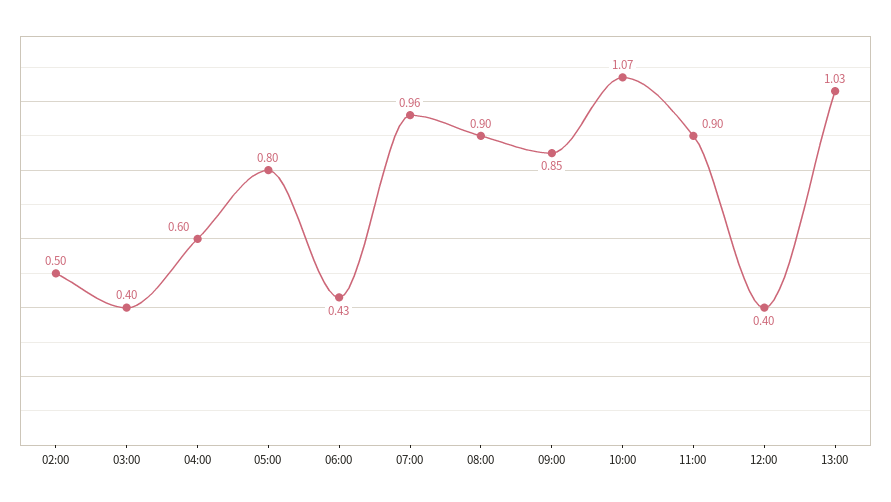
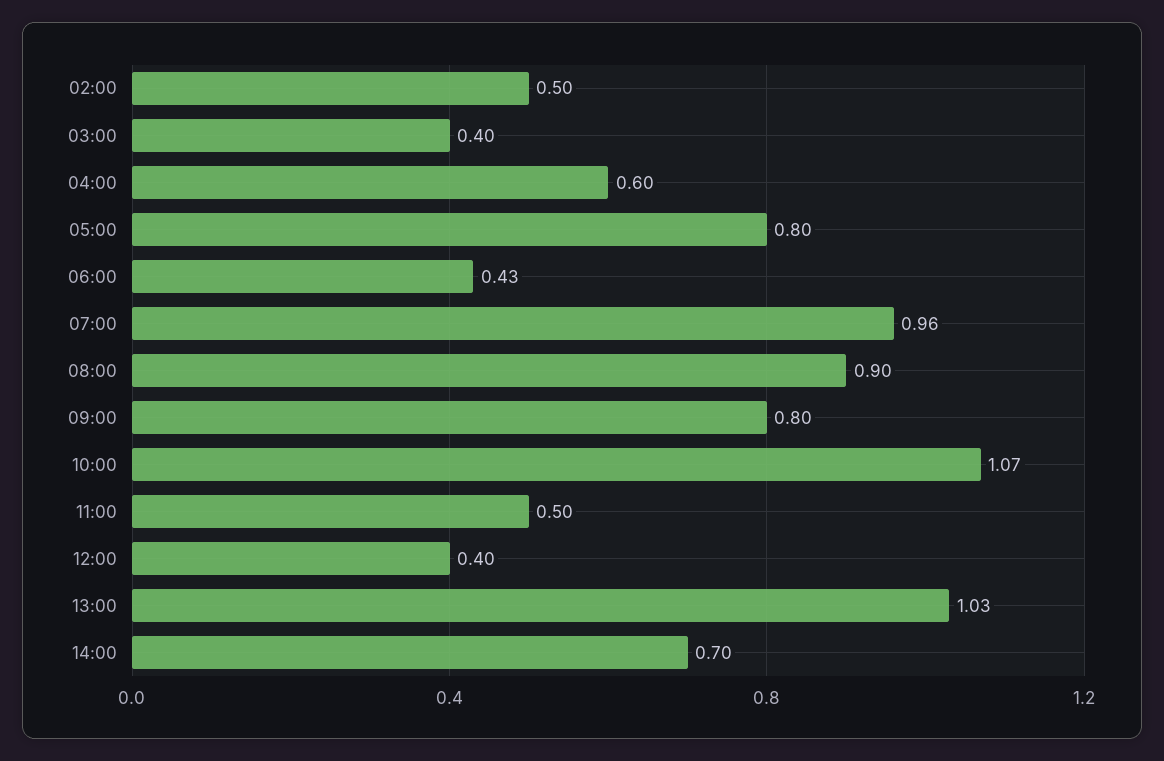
09:00: 0.85 -> 0.8
11:00: 0.9 -> 0.5
14:00: none -> 0.7

